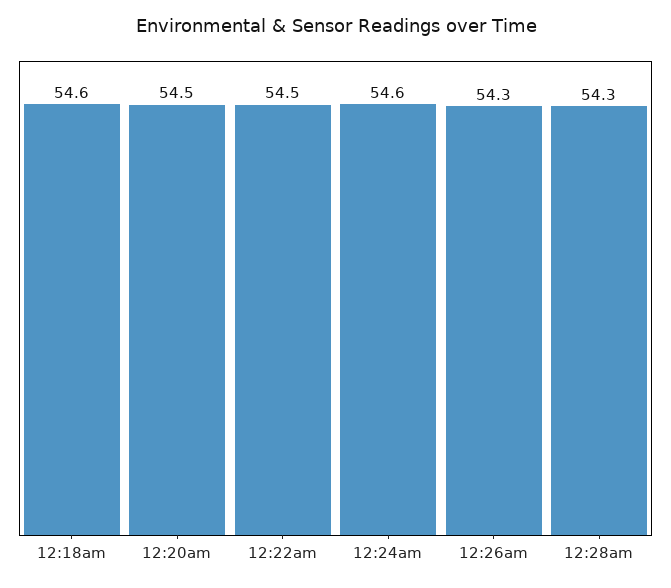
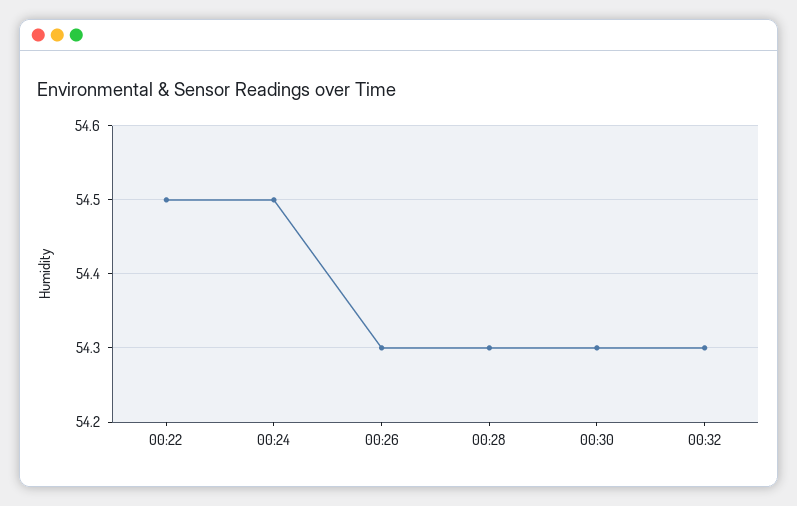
12:18am: 54.6 -> none
12:20am: 54.5 -> none
12:24am: 54.6 -> 54.5
00:30: none -> 54.3
00:32: none -> 54.3

